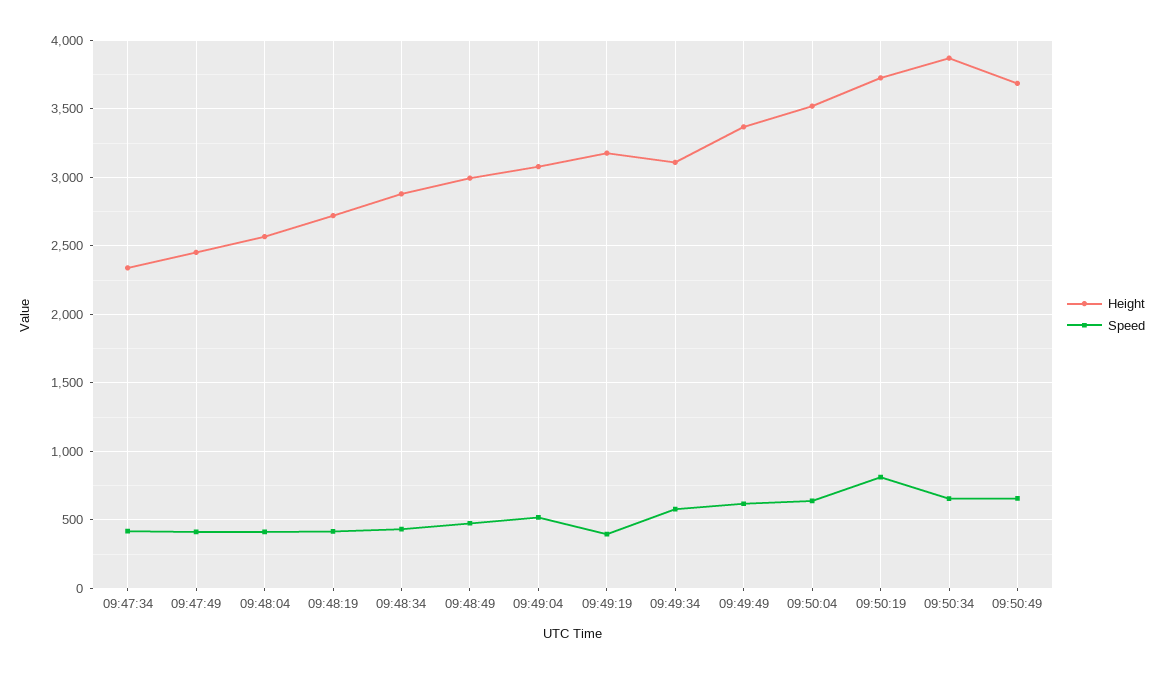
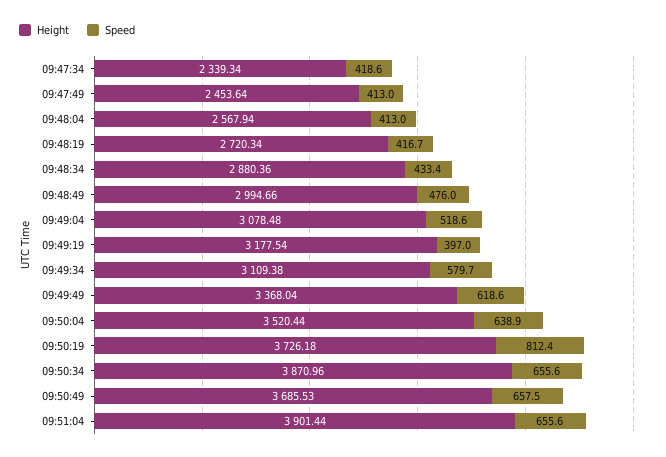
Height, 09:51:04: none -> 3901.44
Speed, 09:51:04: none -> 655.6

